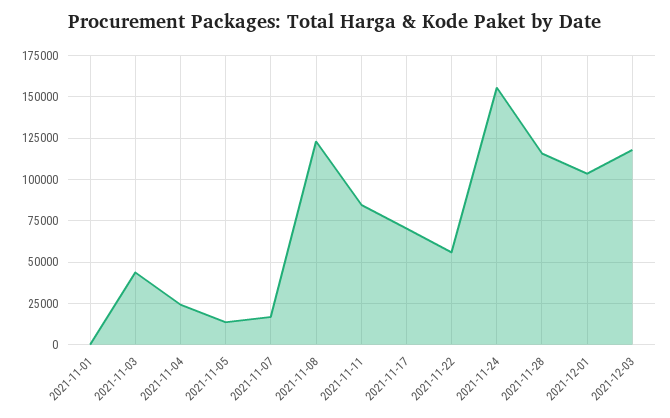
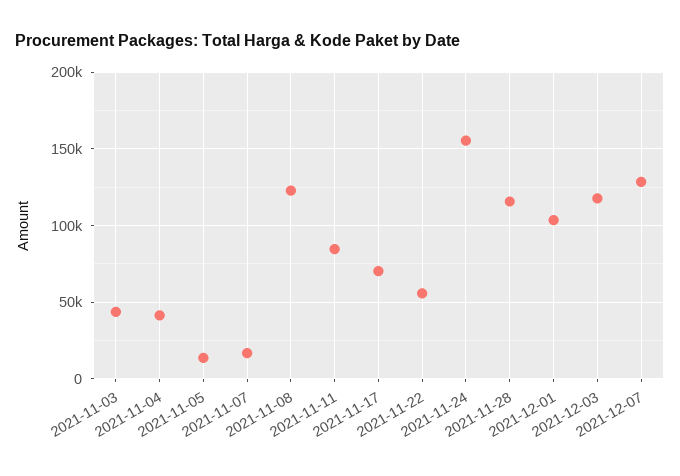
2021-11-01: 0 -> none
2021-11-04: 25000 -> 40000
2021-12-07: none -> 130000

